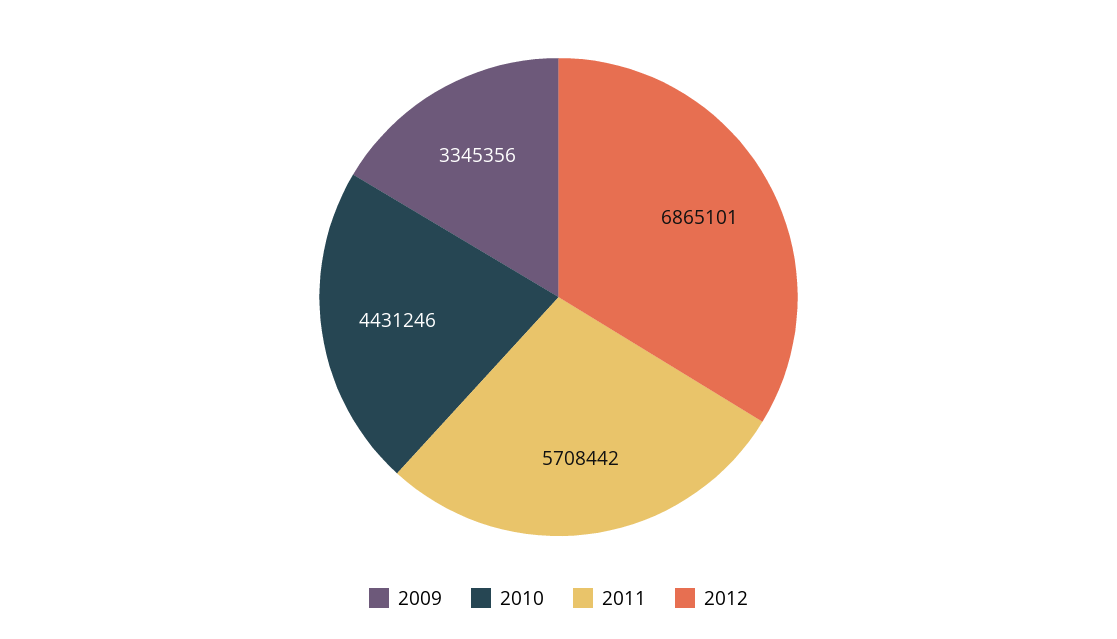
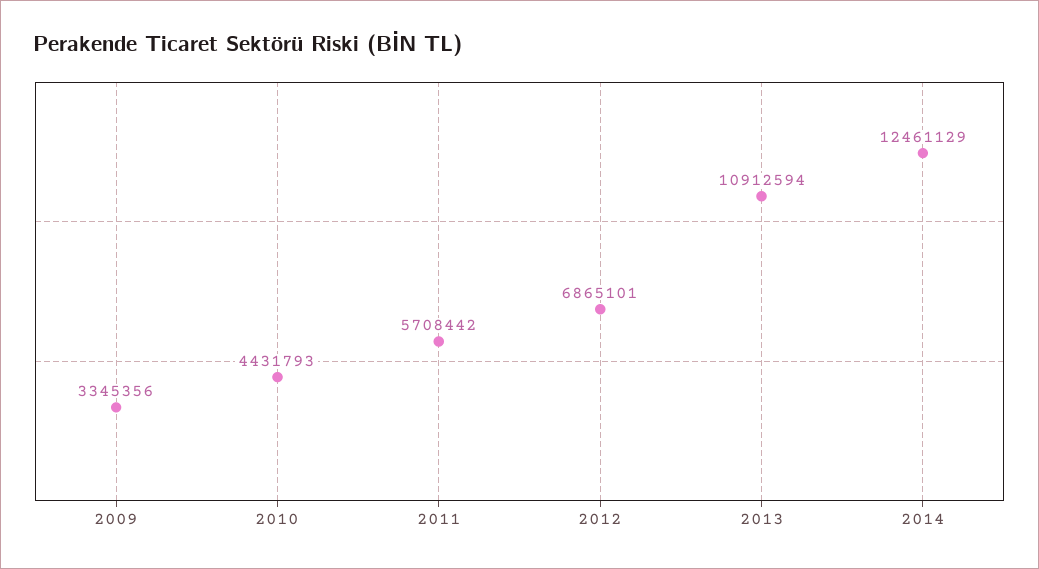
2010: 4431246 -> 4431793
2013: none -> 10912594
2014: none -> 12461129

